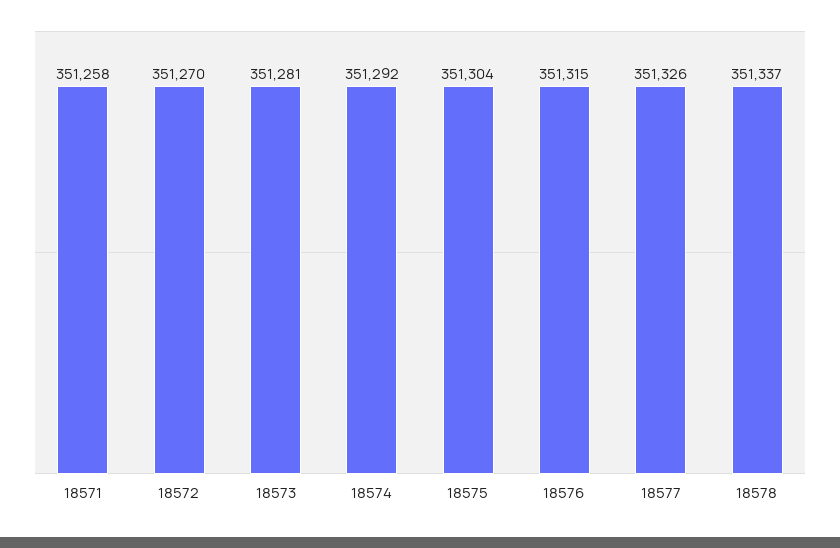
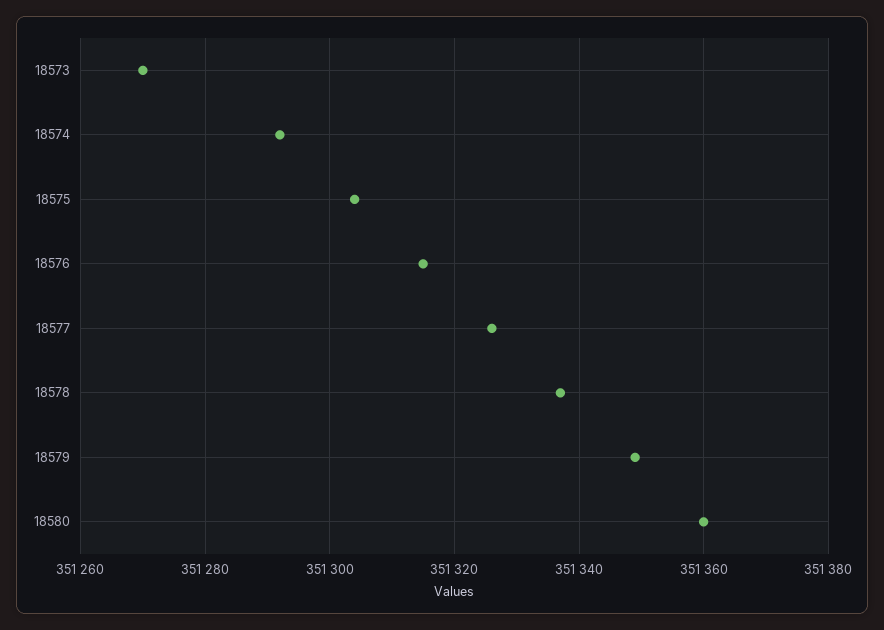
18571: 351258 -> none
18572: 351270 -> none
18573: 351281 -> 351270
18579: none -> 351350
18580: none -> 351360

